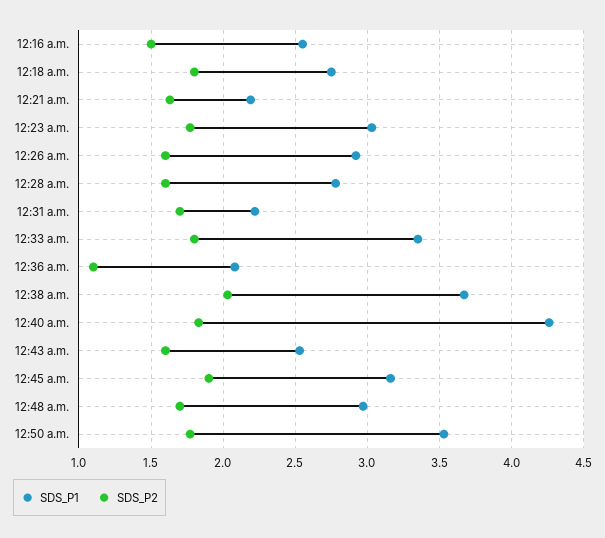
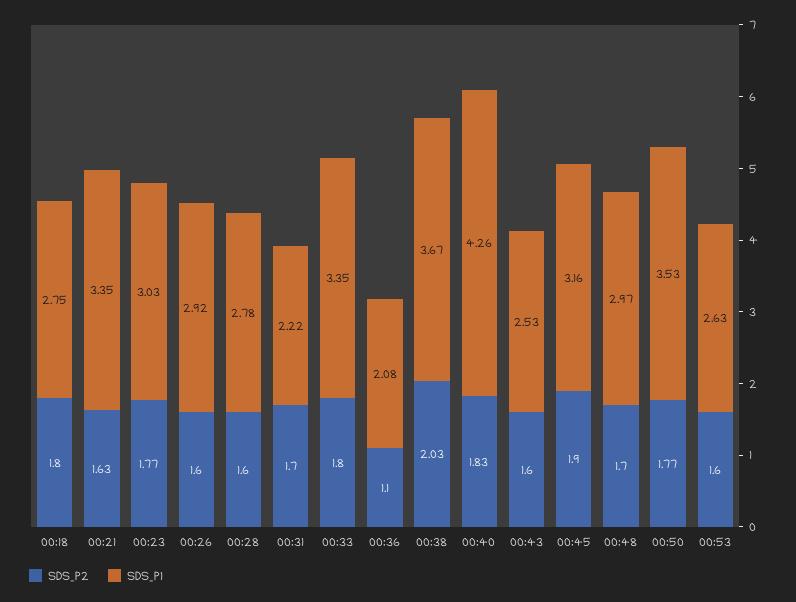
SDS_P1, 12:16 a.m.: 2.55 -> none
SDS_P2, 12:16 a.m.: 1.5 -> none
SDS_P1, 12:21 a.m.: 2.2 -> 3.35
SDS_P2, 00:53: none -> 1.6
SDS_P1, 00:53: none -> 2.63

